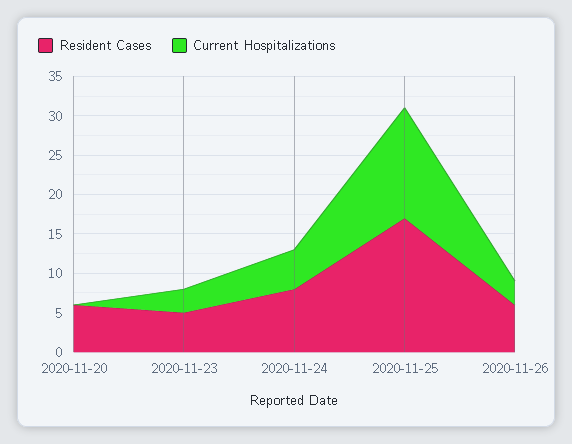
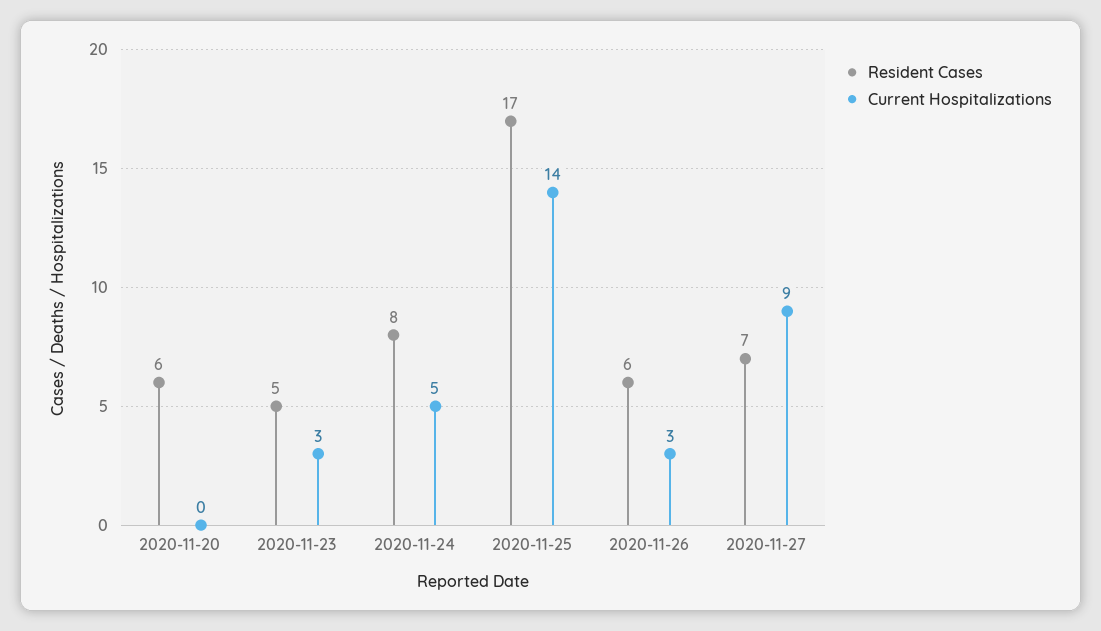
Resident Cases, 2020-11-27: none -> 7
Current Hospitalizations, 2020-11-27: none -> 9

